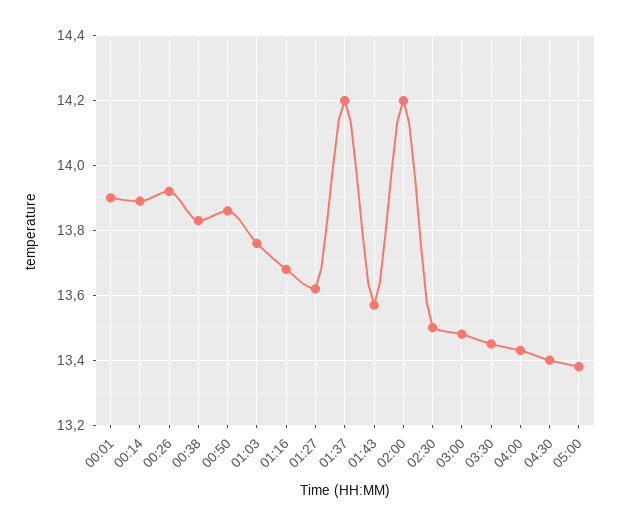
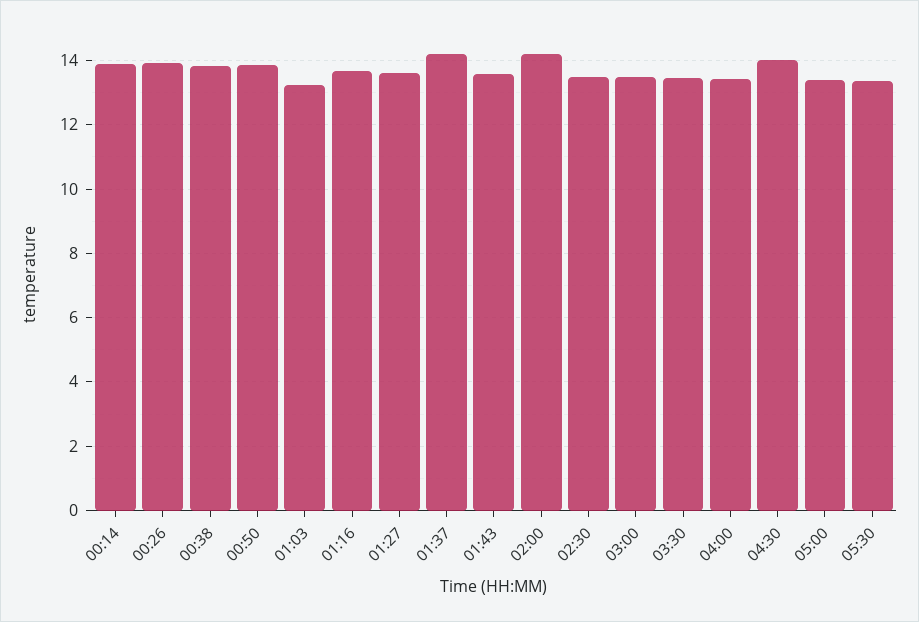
00:01: 13.9 -> none
01:03: 13.75 -> 13.2
04:30: 13.4 -> 14
05:30: none -> 13.4

